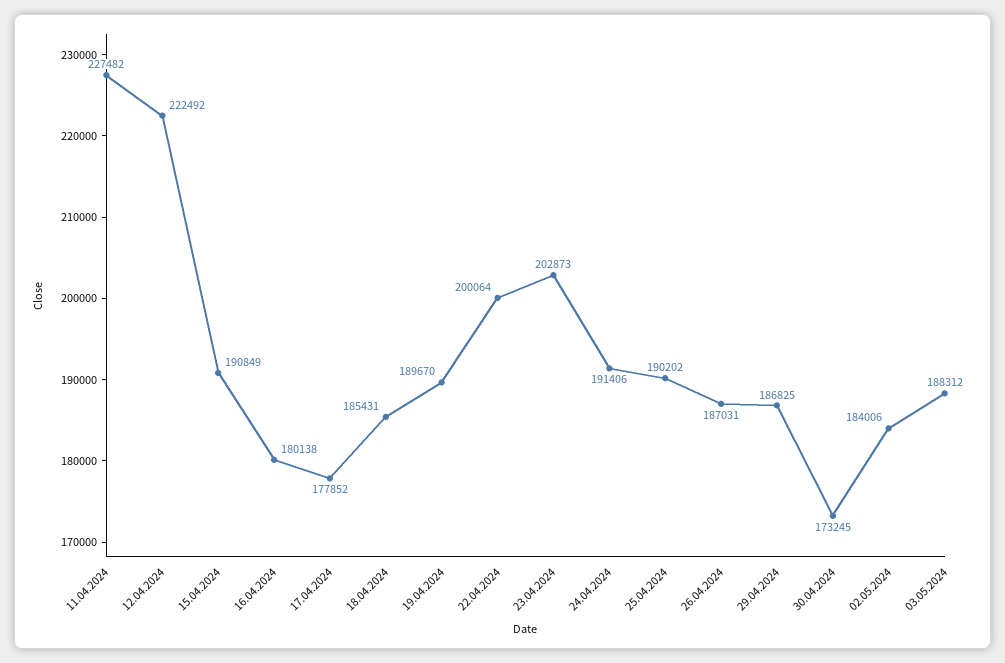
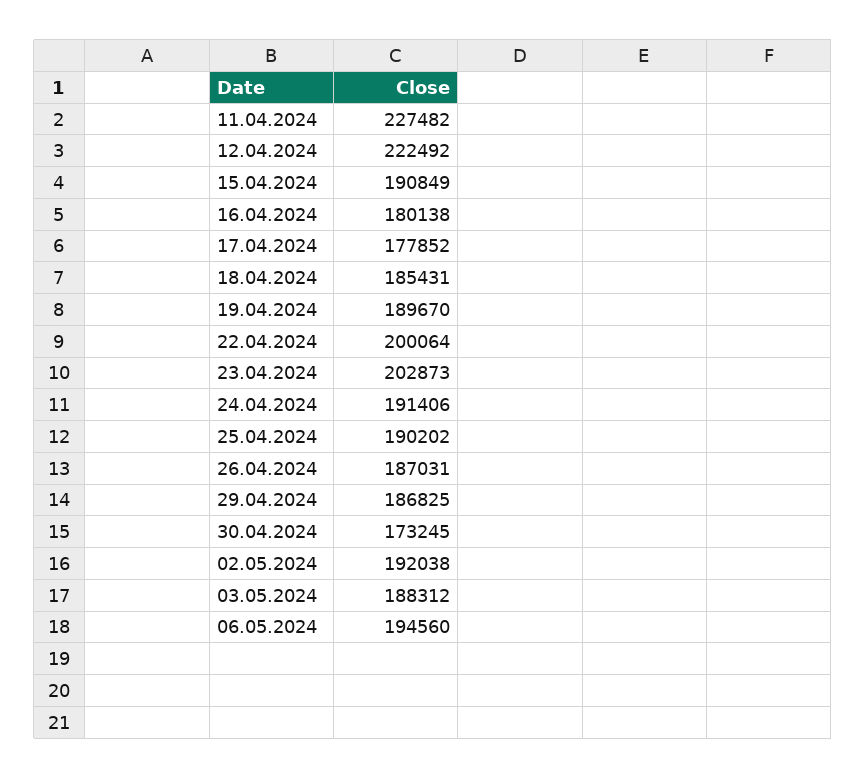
02.05.2024: 184006 -> 192038
06.05.2024: none -> 194560

